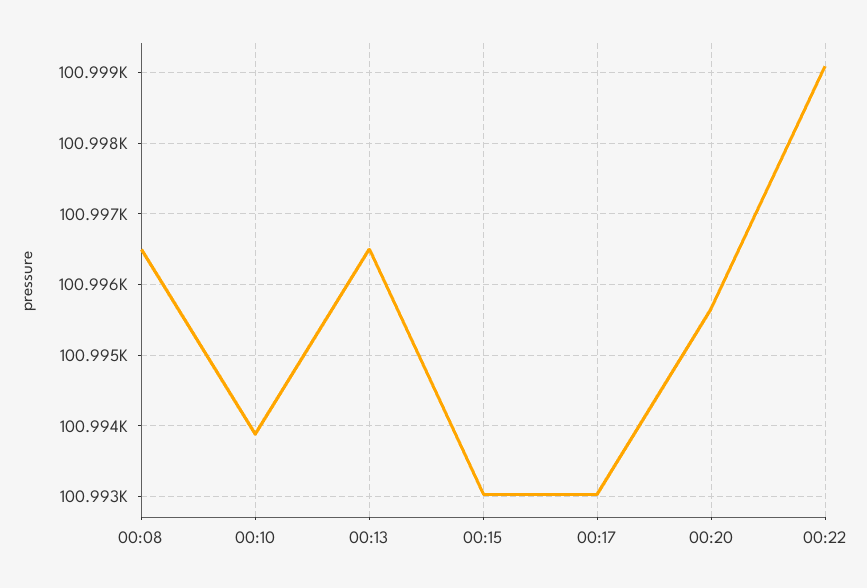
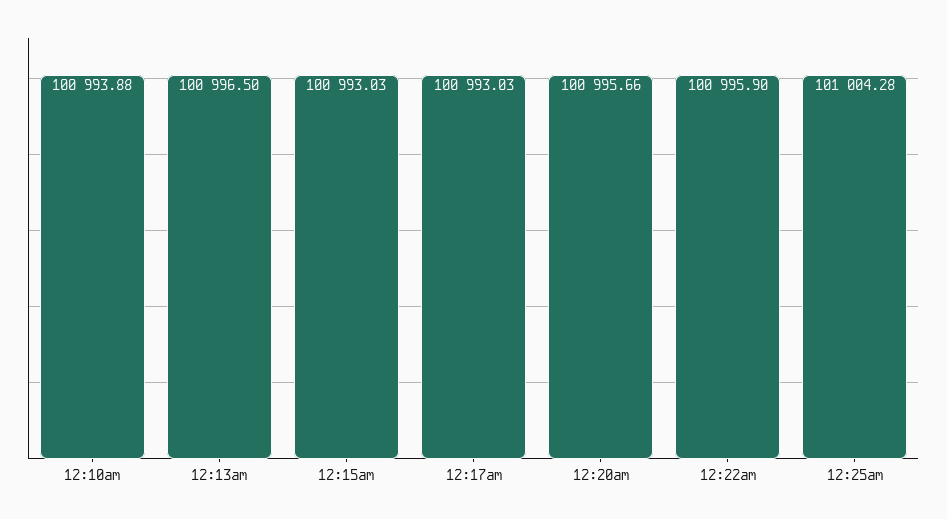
00:08: 100996.5 -> none
00:22: 100999.1 -> 100995.9
12:25am: none -> 101004.28

